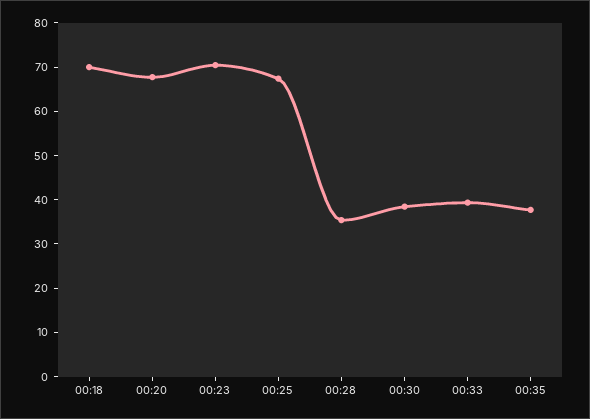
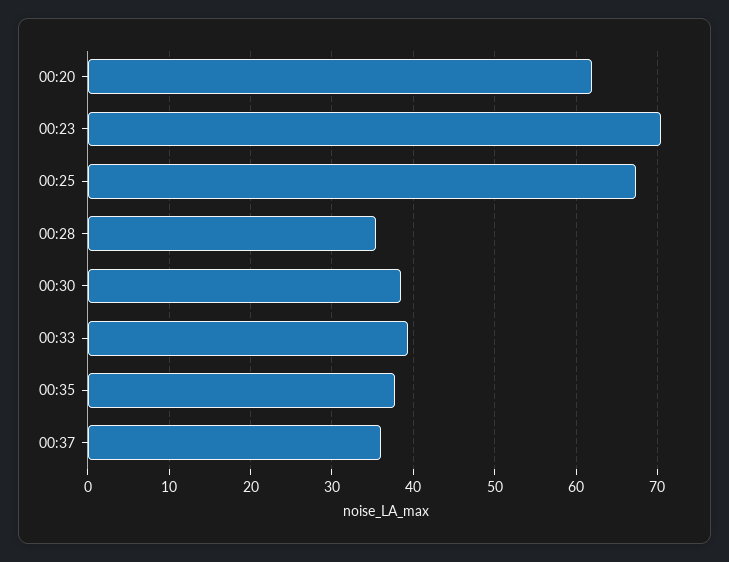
00:18: 70 -> none
00:20: 68 -> 62
00:37: none -> 36

